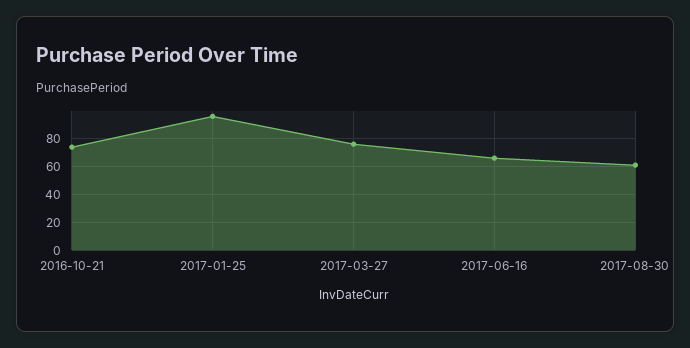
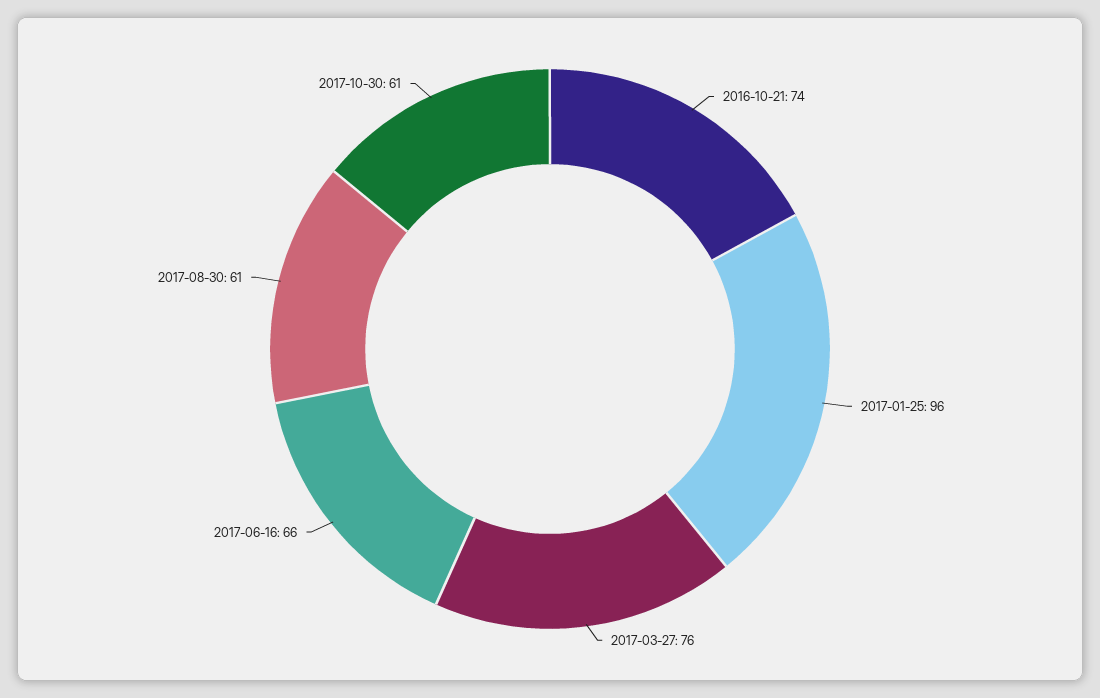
2017-10-30: none -> 61

